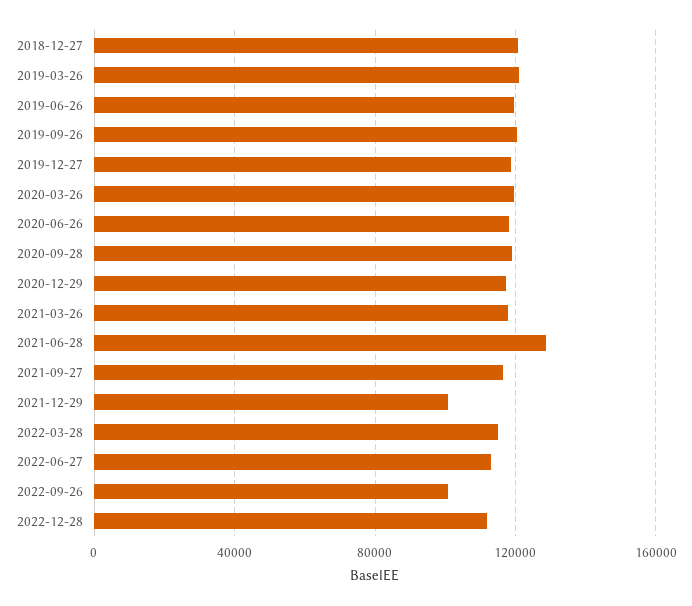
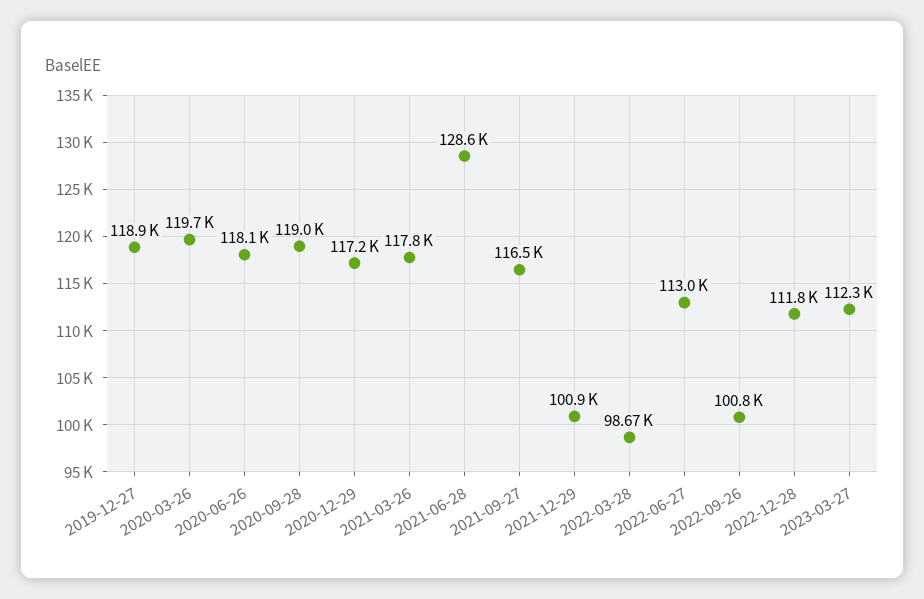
2018-12-27: 120000 -> none
2019-03-26: 120000 -> none
2019-06-26: 120000 -> none
2019-09-26: 120000 -> none
2022-03-28: 115000 -> 98670
2023-03-27: none -> 112300

